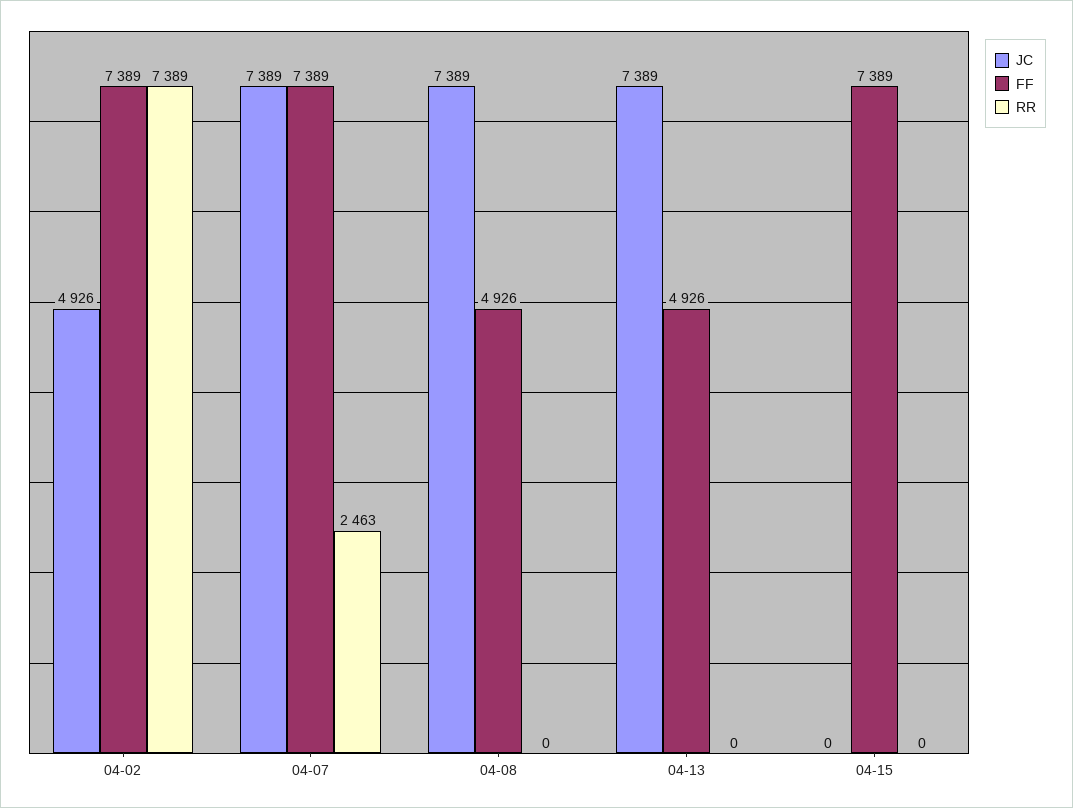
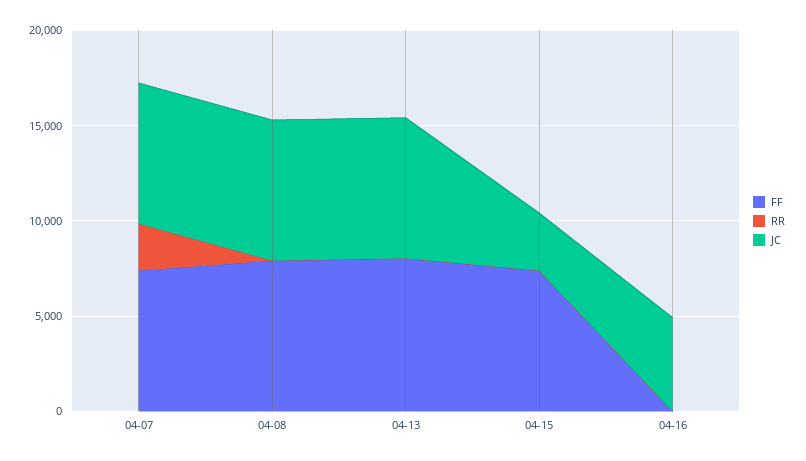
JC, 04-02: 4926 -> none
FF, 04-02: 7389 -> none
RR, 04-02: 7389 -> none
FF, 04-08: 4926 -> 8000
FF, 04-13: 4926 -> 8000
JC, 04-15: 0 -> 3000
FF, 04-16: none -> 0
RR, 04-16: none -> 0
JC, 04-16: none -> 5000

